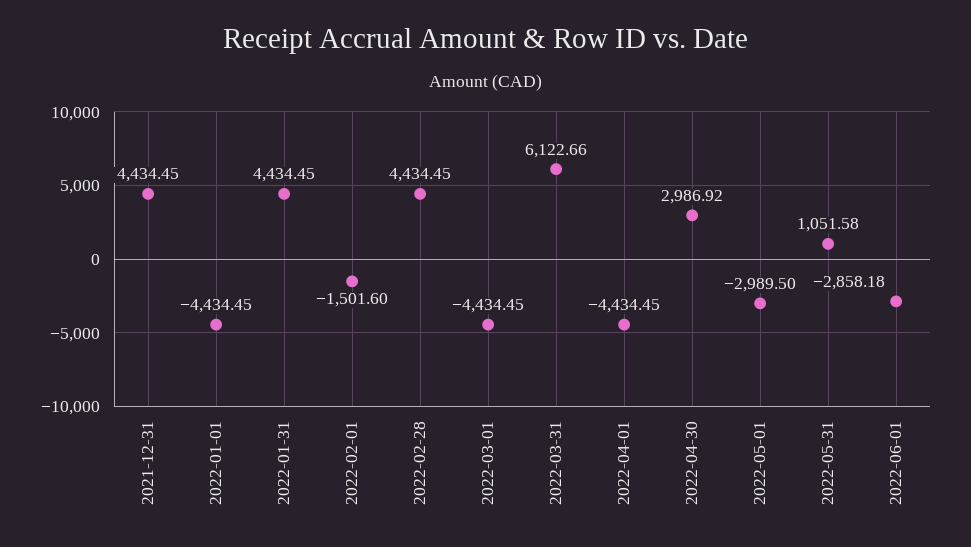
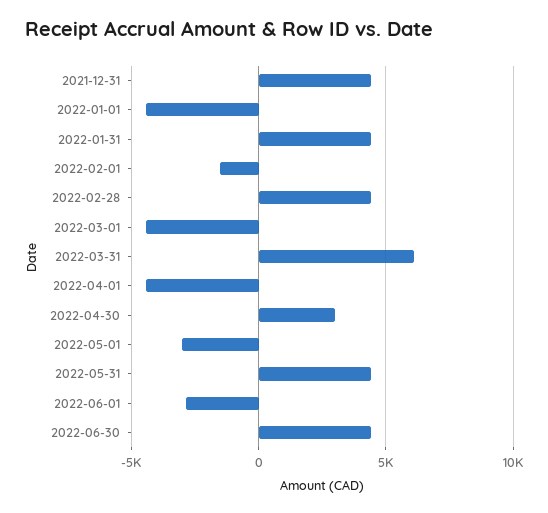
2022-05-31: 1051.58 -> 4500
2022-06-30: none -> 4500

